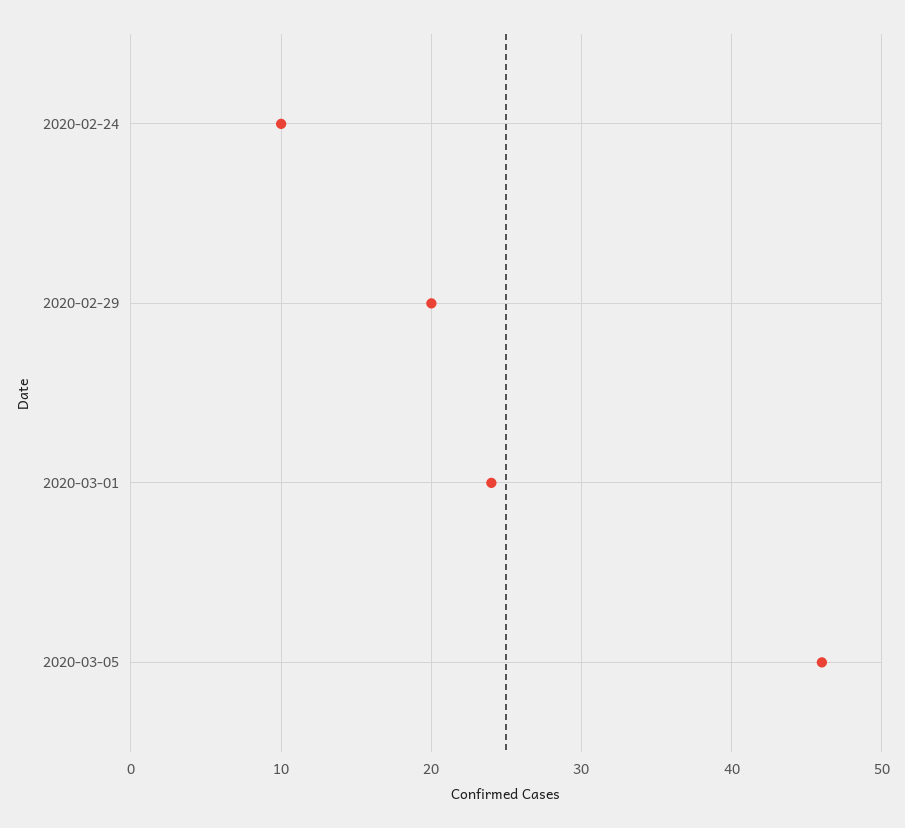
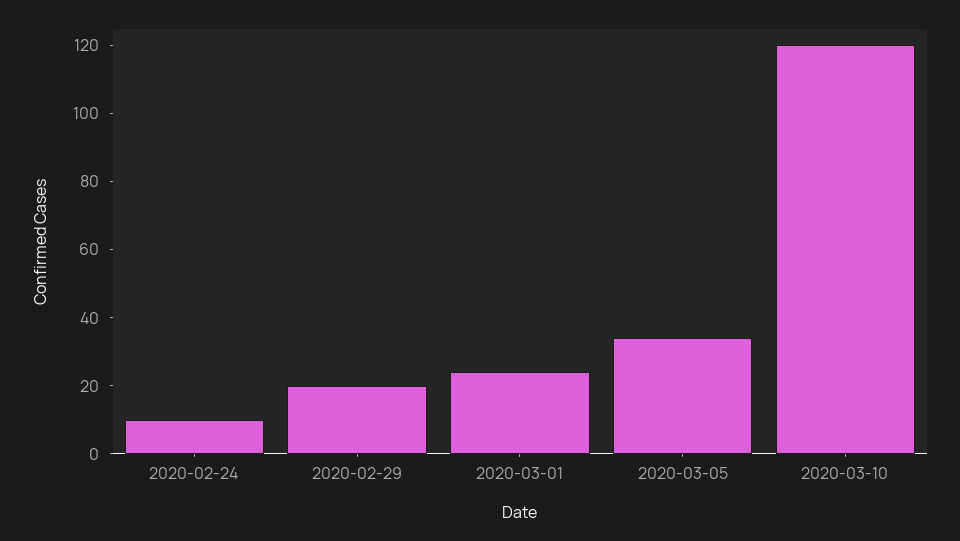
2020-03-05: 46 -> 35
2020-03-10: none -> 120

